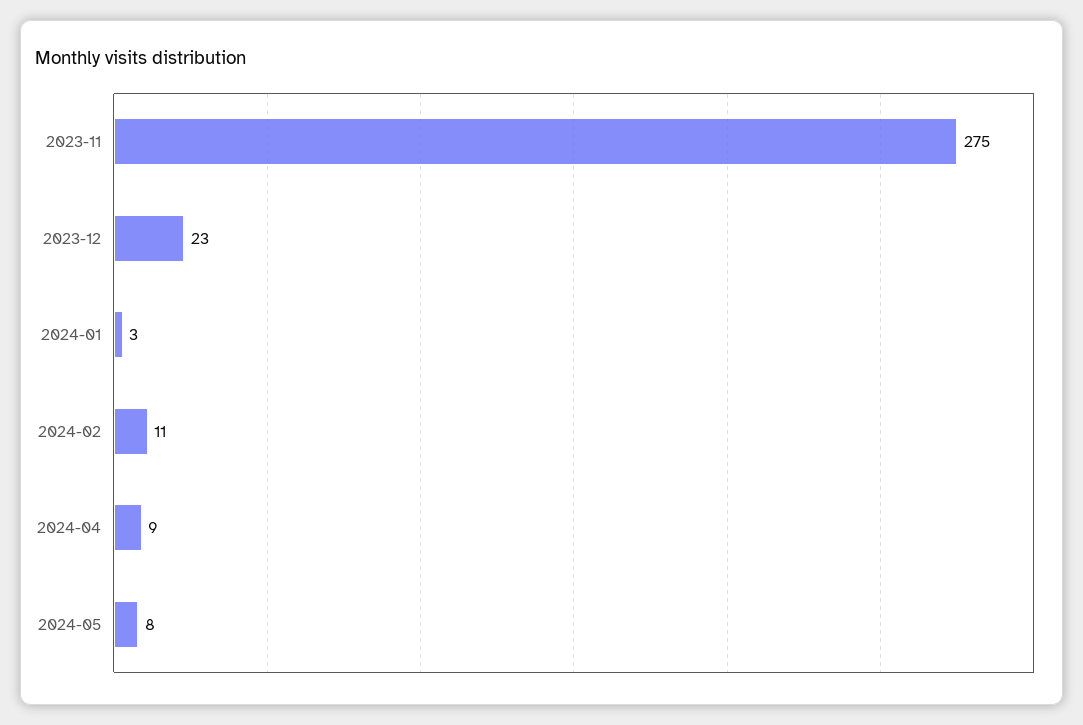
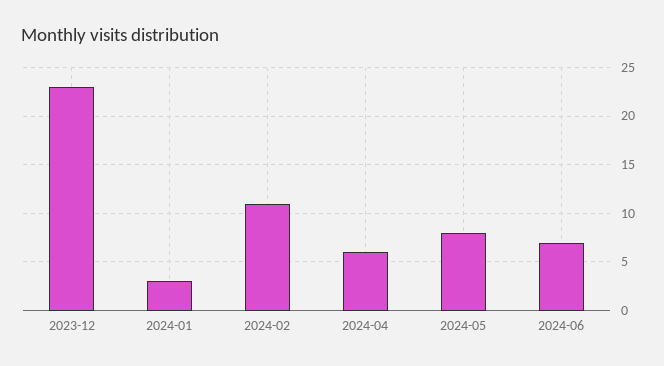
2023-11: 275 -> none
2024-04: 9 -> 6
2024-06: none -> 7

